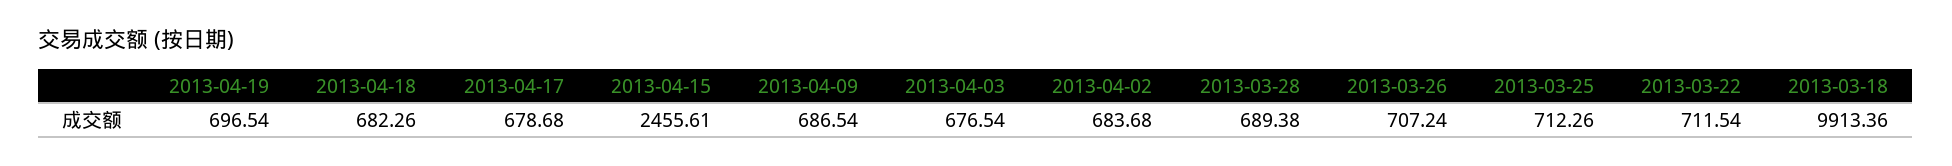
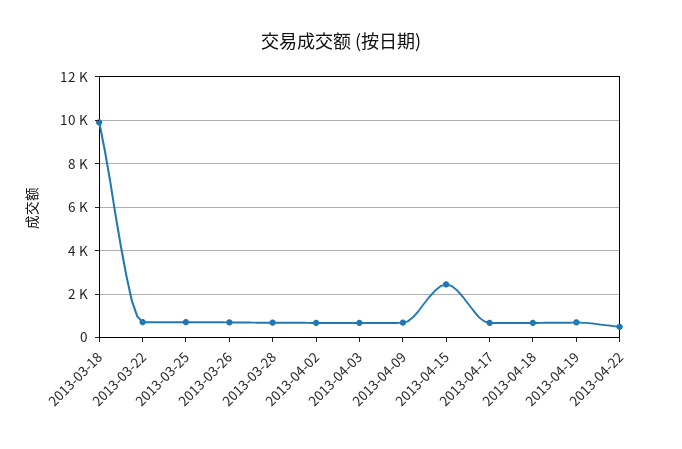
2013-04-22: none -> 500

